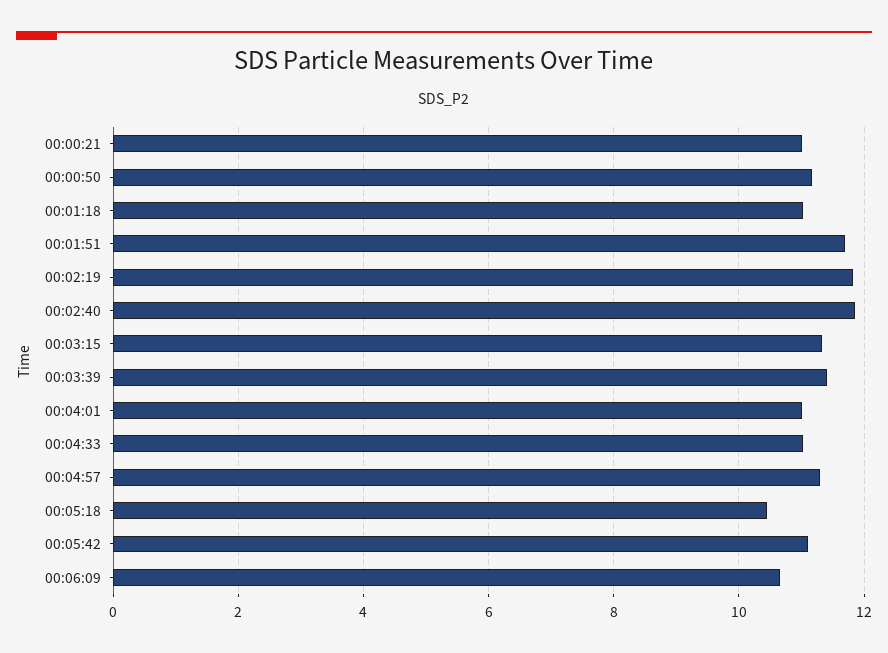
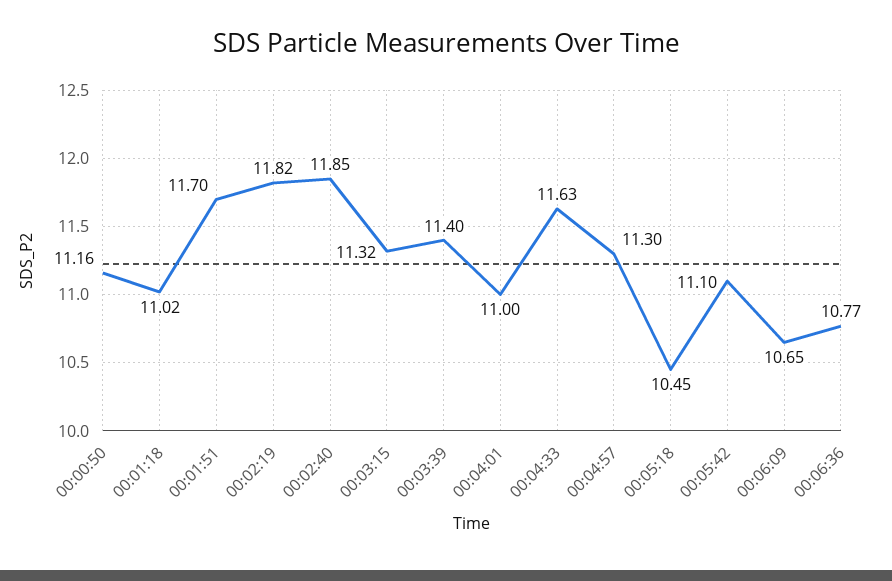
00:00:21: 11 -> none
00:04:33: 11 -> 11.63
00:06:36: none -> 10.77

